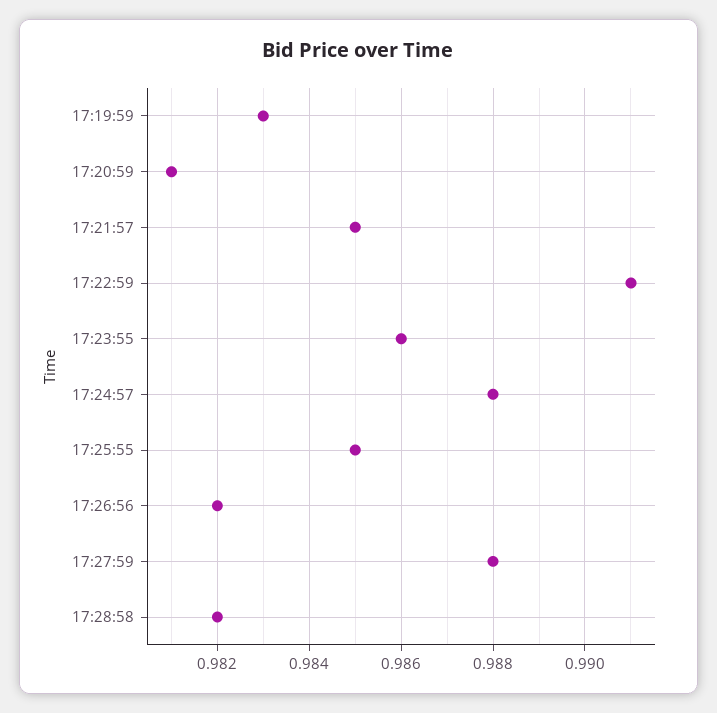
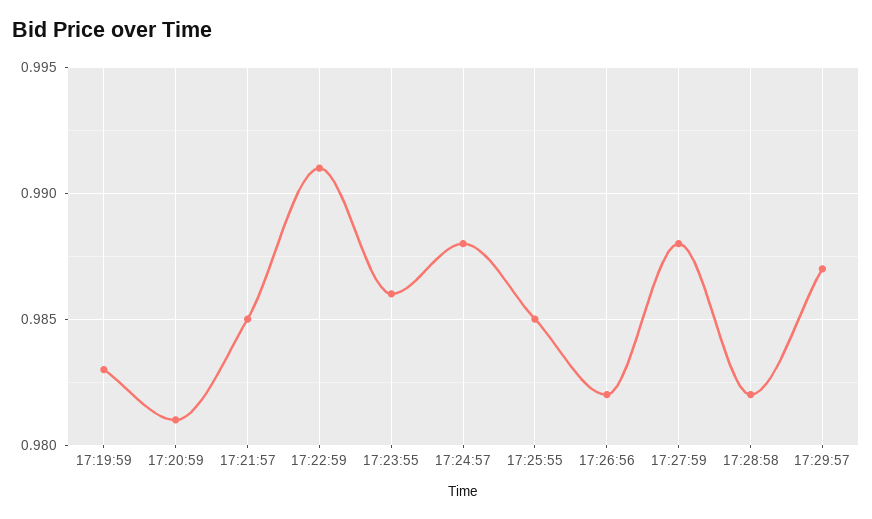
17:29:57: none -> 0.987

